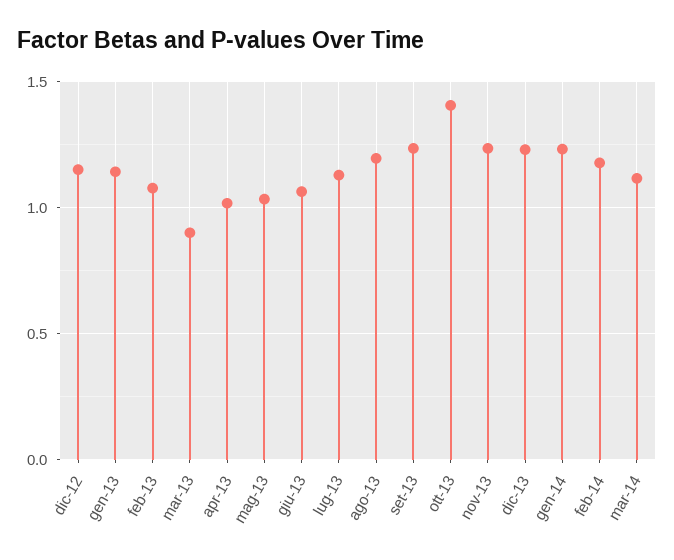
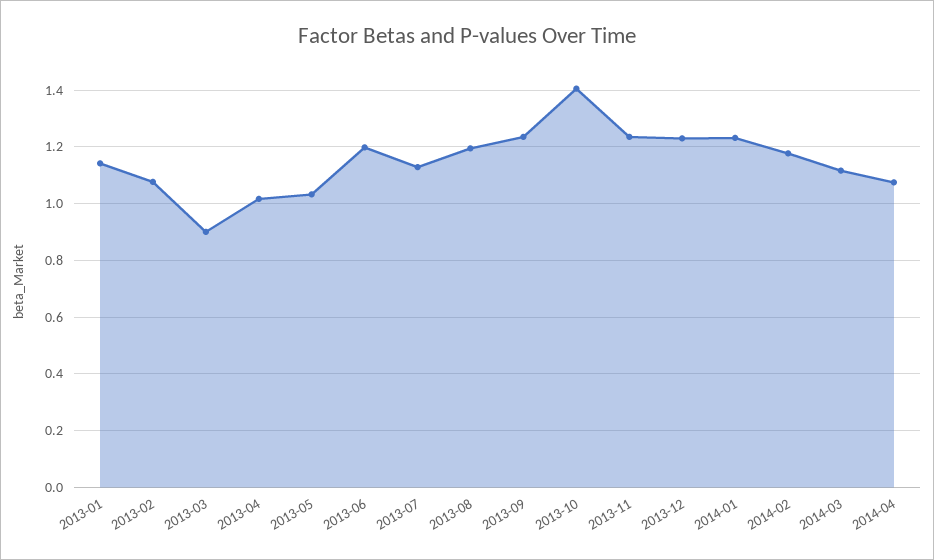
dic-12: 1.15 -> none
giu-13: 1.05 -> 1.2
2014-04: none -> 1.075

